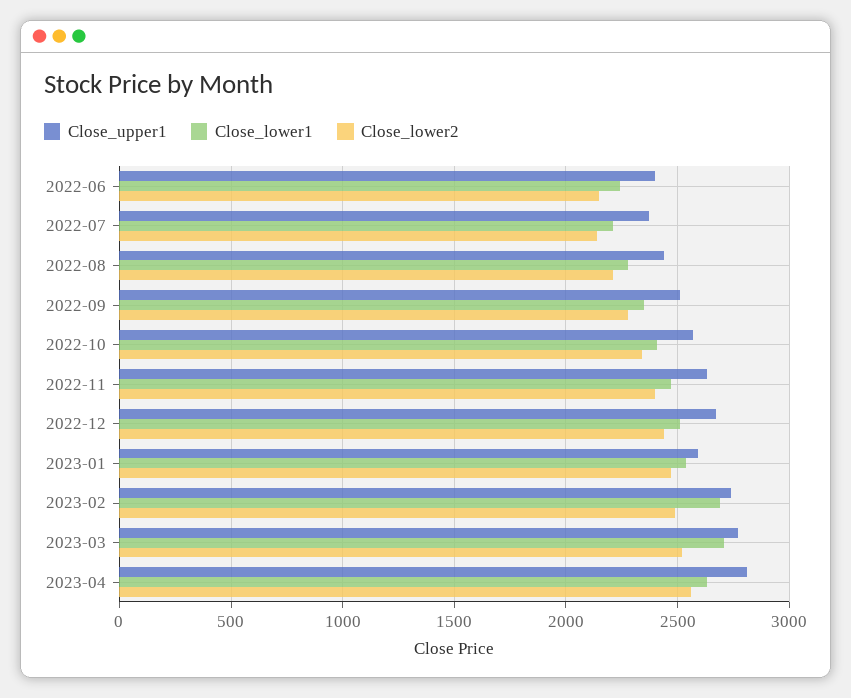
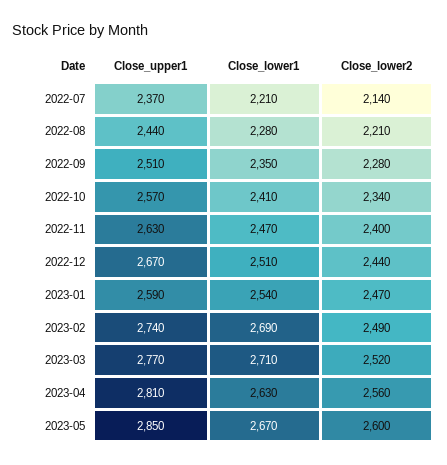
Close_upper1, 2022-06: 2400 -> none
Close_lower1, 2022-06: 2250 -> none
Close_lower2, 2022-06: 2150 -> none
Close_upper1, 2023-05: none -> 2850
Close_lower1, 2023-05: none -> 2670
Close_lower2, 2023-05: none -> 2600

